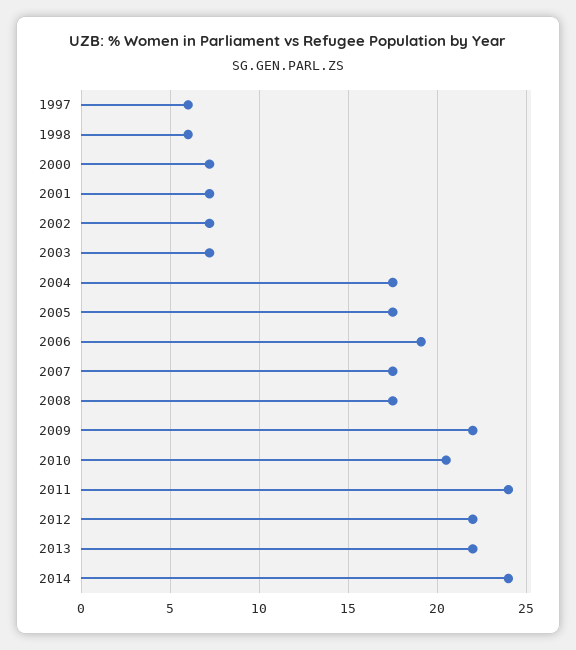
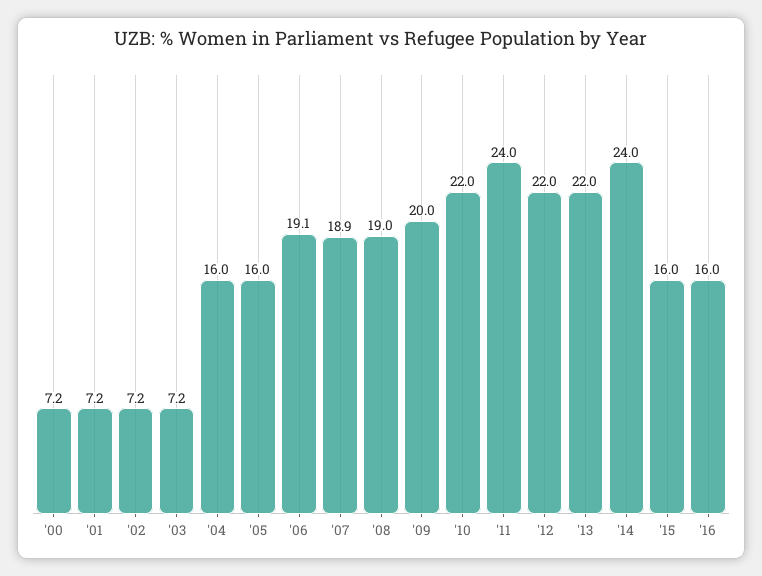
1997: 6 -> none
1998: 6 -> none
2004: 17.5 -> 16
2005: 17.5 -> 16
2007: 17.5 -> 18.9
2008: 17.5 -> 19
2009: 22 -> 20
2010: 20.5 -> 22
'15: none -> 16
'16: none -> 16

